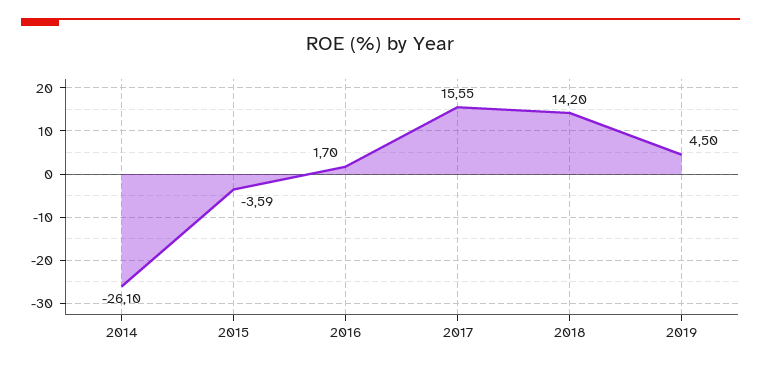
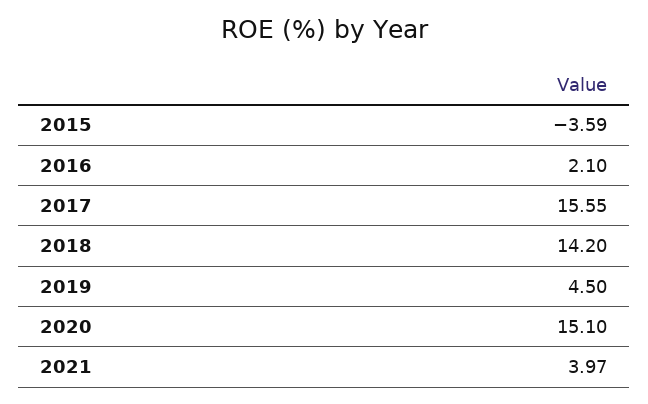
2014: -26.1 -> none
2016: 1.7 -> 2.1
2020: none -> 15.1
2021: none -> 3.97

